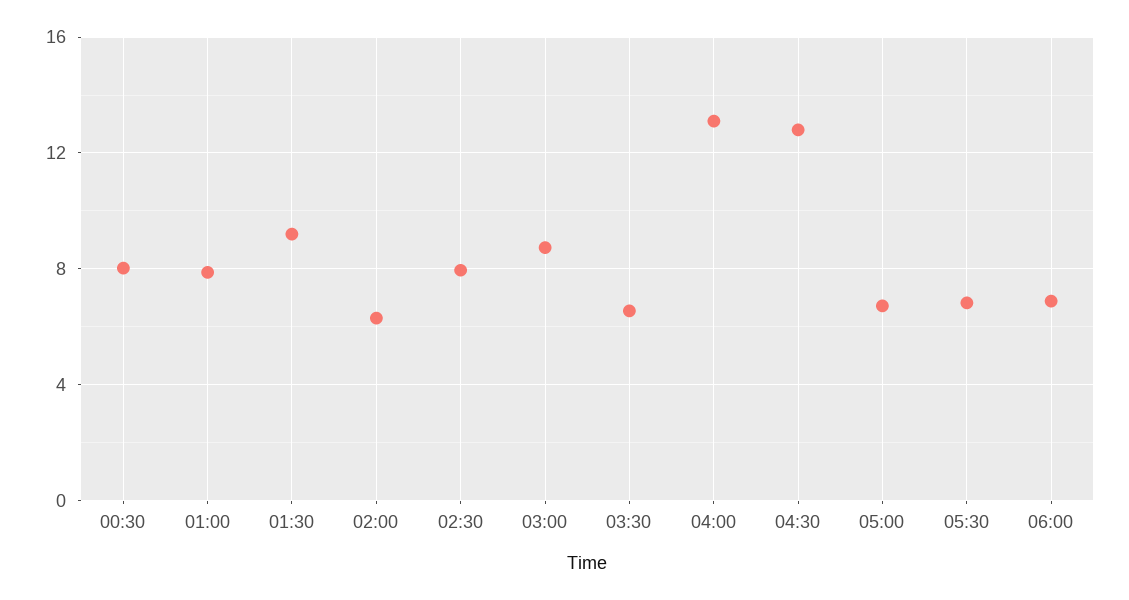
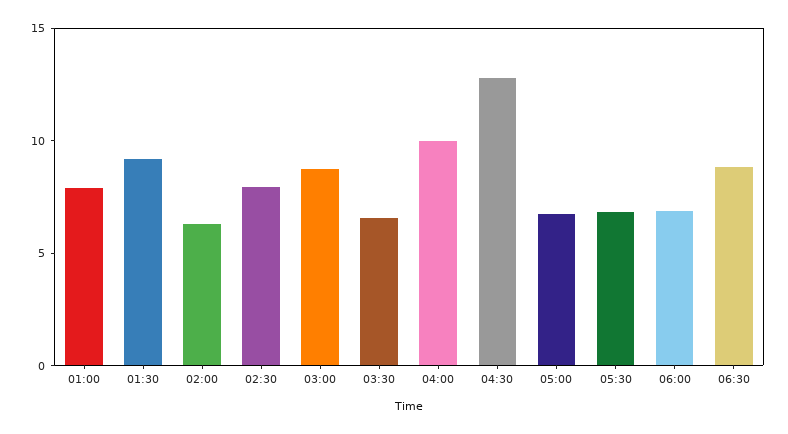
00:30: 8 -> none
04:00: 13 -> 10
06:30: none -> 9

